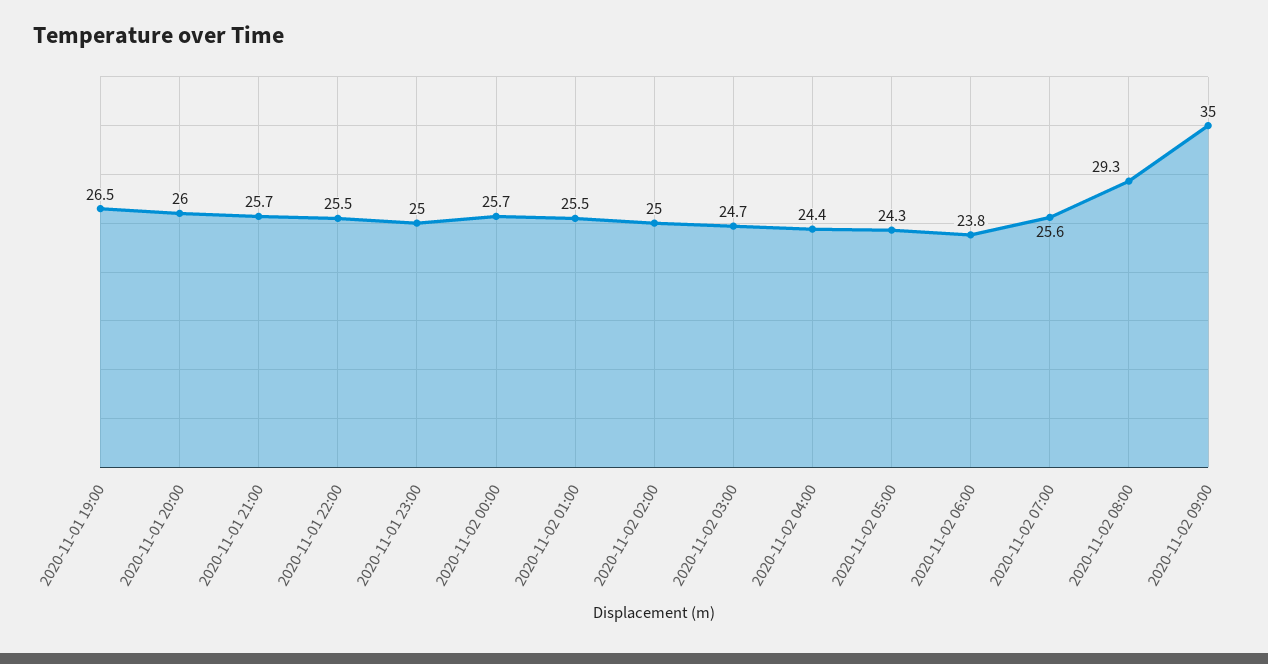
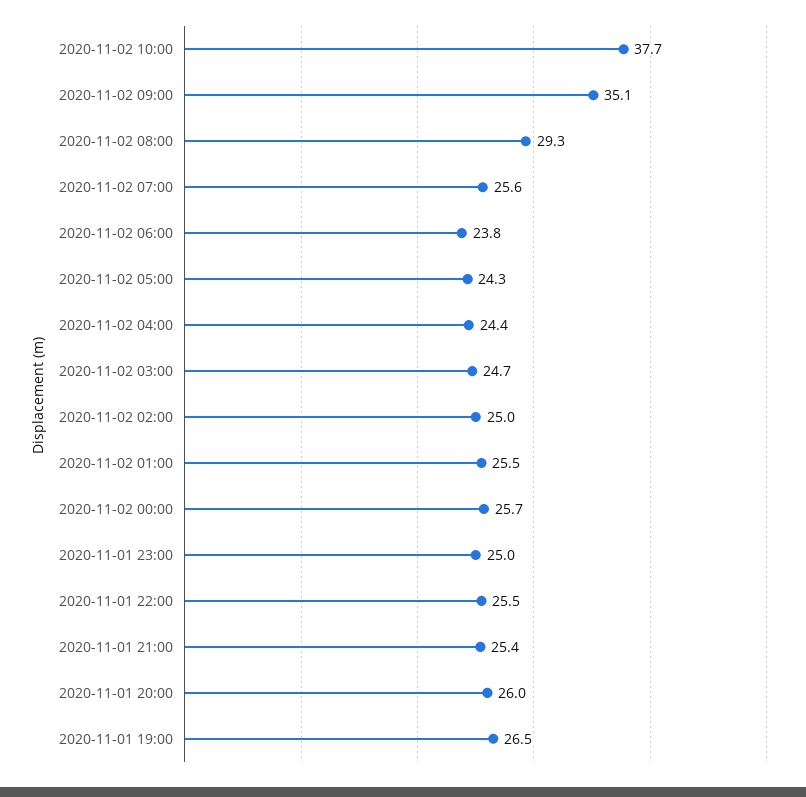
2020-11-01 21:00: 25.7 -> 25.4
2020-11-02 09:00: 35 -> 35.1
2020-11-02 10:00: none -> 37.7

